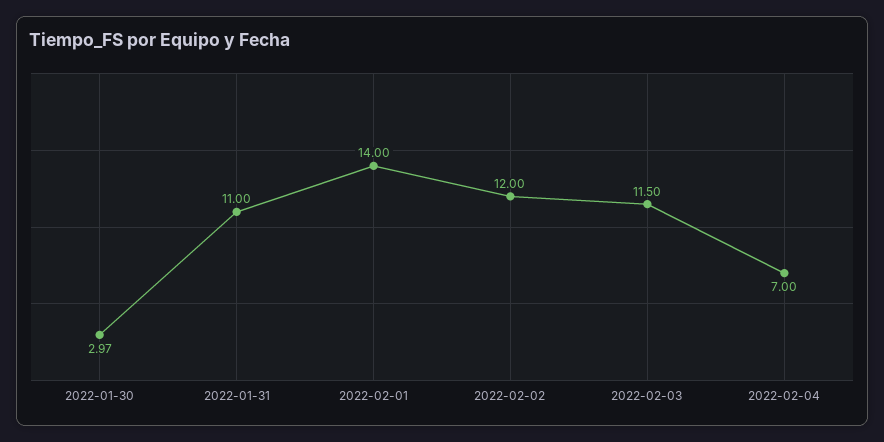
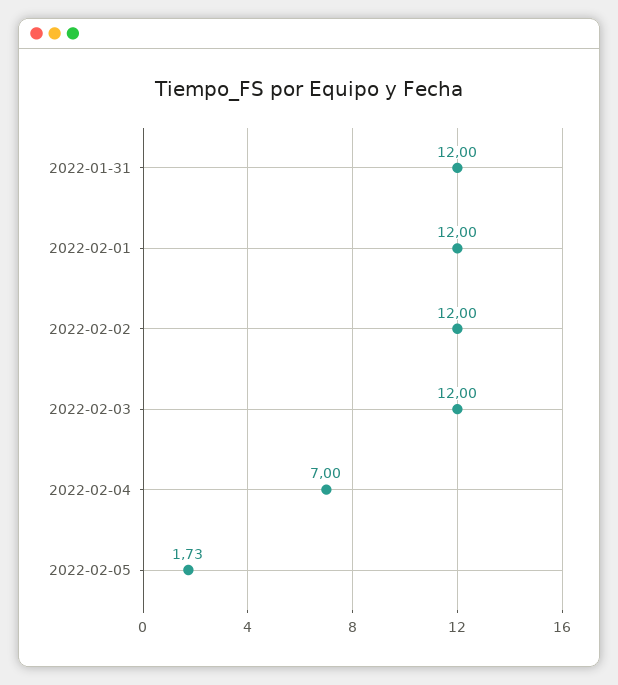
2022-01-30: 2.97 -> none
2022-01-31: 11 -> 12
2022-02-01: 14 -> 12
2022-02-03: 11.5 -> 12
2022-02-05: none -> 1.73

